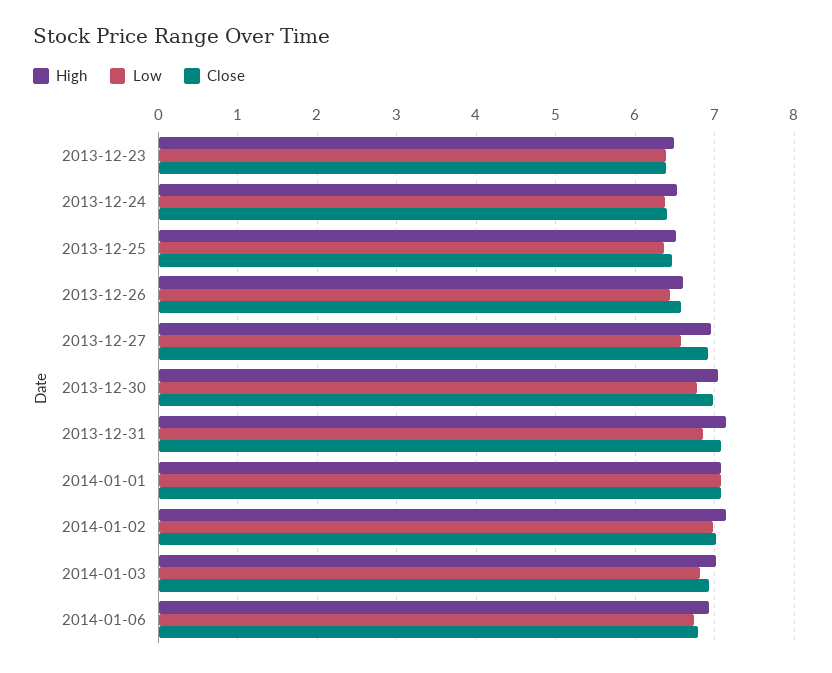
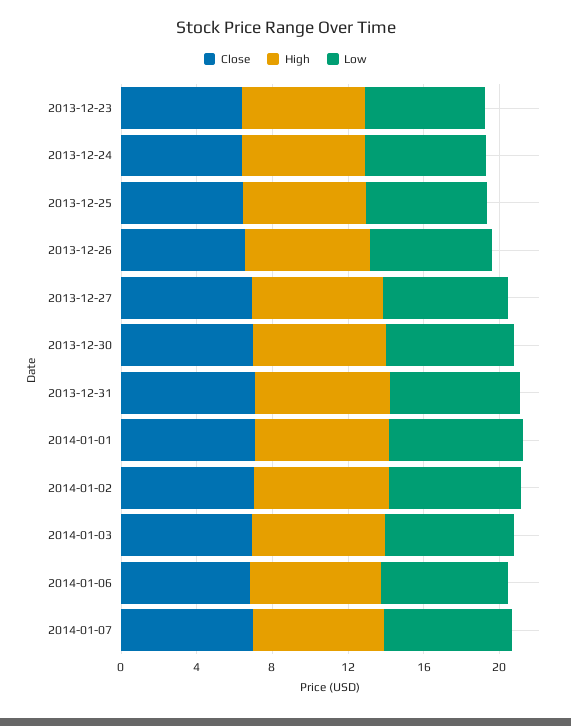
Close, 2014-01-07: none -> 7
High, 2014-01-07: none -> 7
Low, 2014-01-07: none -> 7

